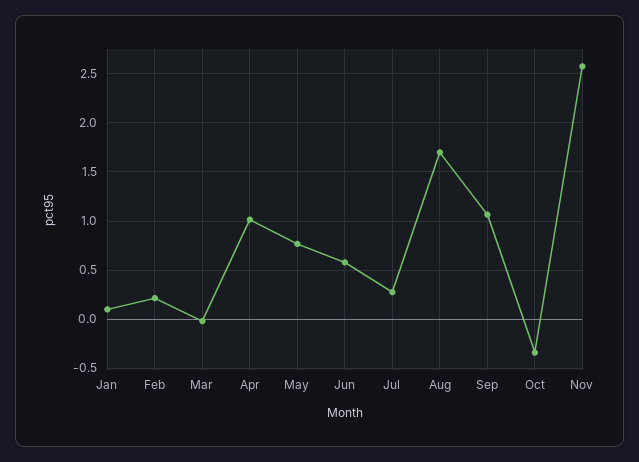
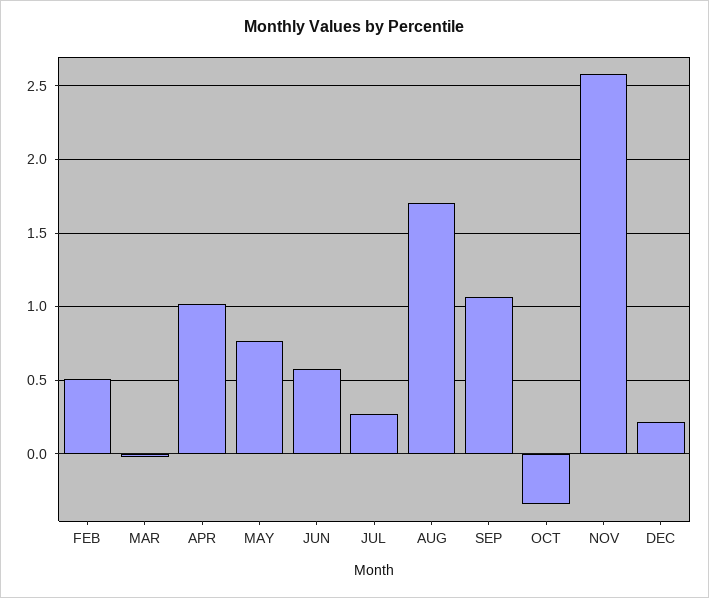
Jan: 0.1 -> none
Feb: 0.2 -> 0.5
DEC: none -> 0.2

